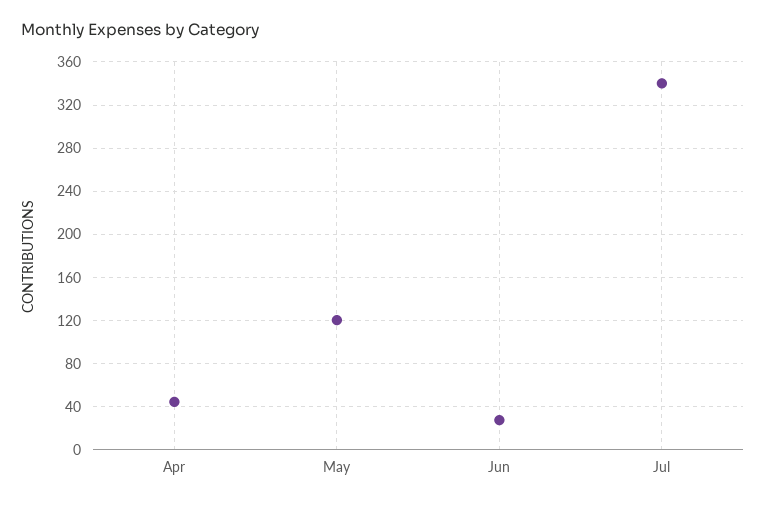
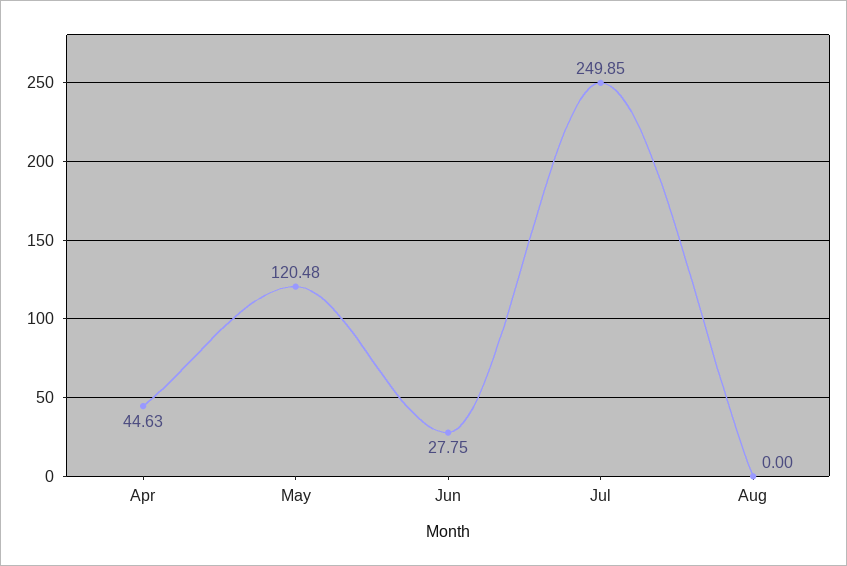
Jul: 340 -> 249.85
Aug: none -> 0

